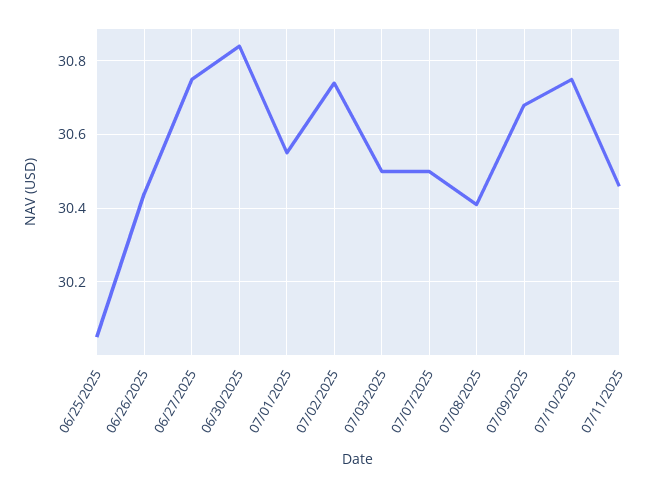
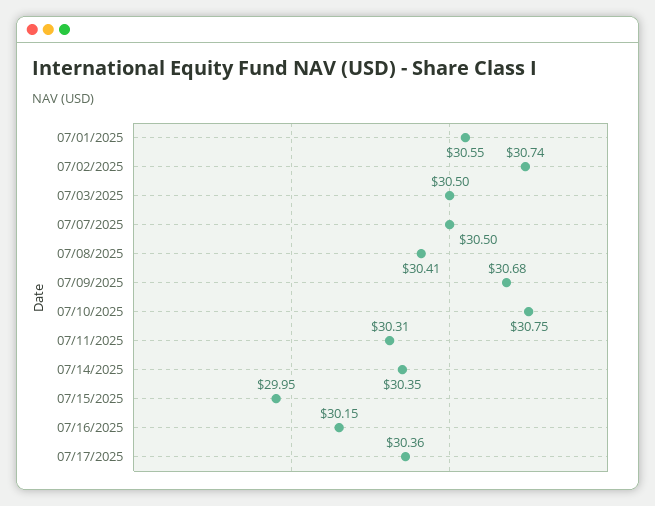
06/25/2025: 30.05 -> none
06/26/2025: 30.45 -> none
06/27/2025: 30.75 -> none
06/30/2025: 30.85 -> none
07/11/2025: 30.45 -> 30.31
07/14/2025: none -> 30.35
07/15/2025: none -> 29.95
07/16/2025: none -> 30.15
07/17/2025: none -> 30.36

